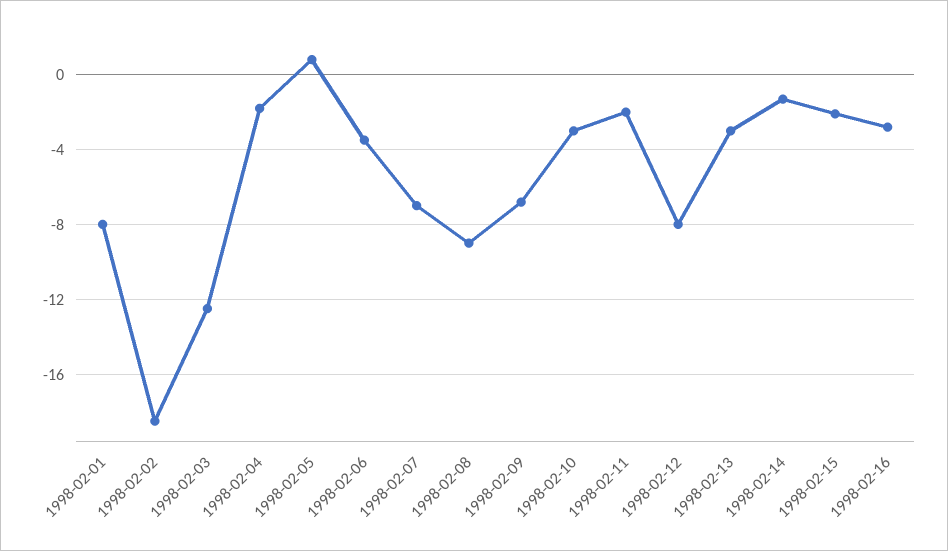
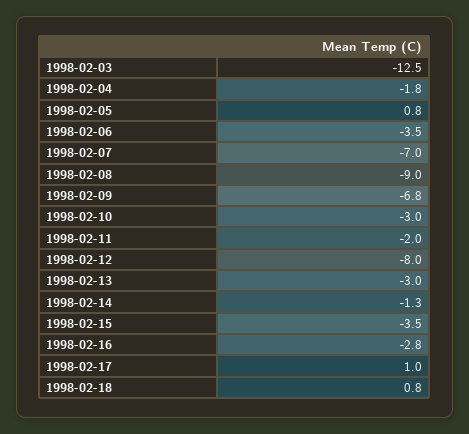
1998-02-01: -8 -> none
1998-02-02: -18.5 -> none
1998-02-15: -2 -> -3.5
1998-02-17: none -> 1
1998-02-18: none -> 0.8

